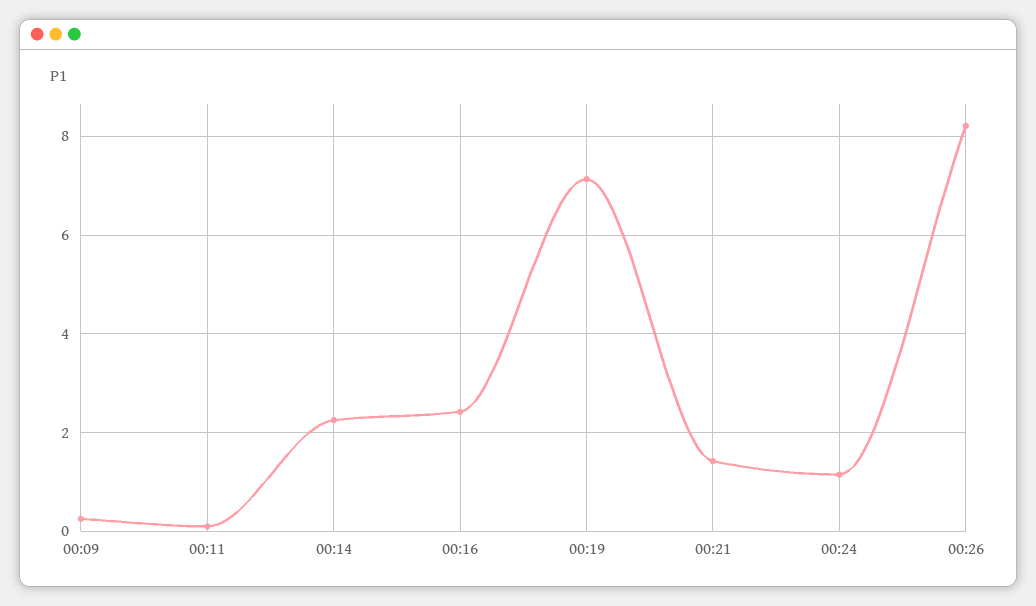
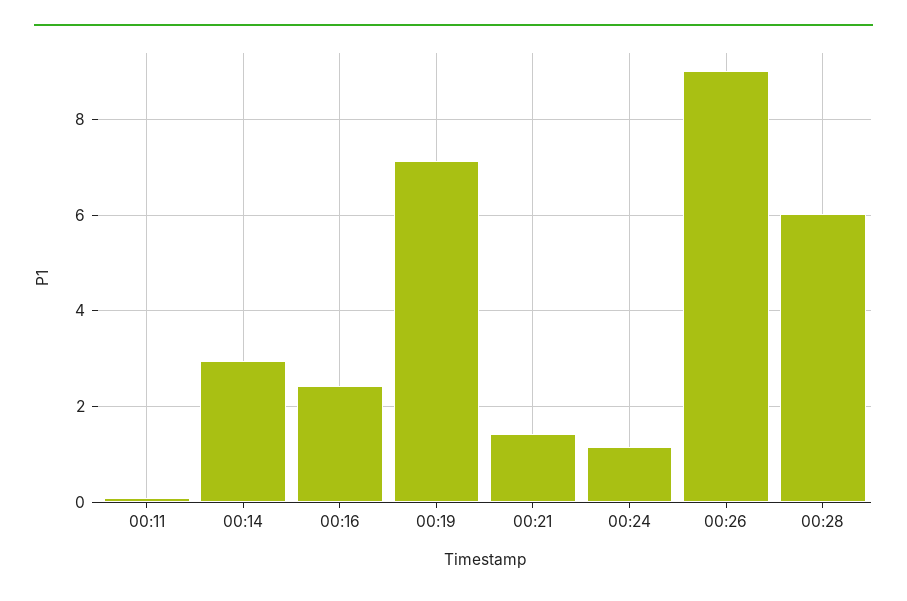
00:09: 0.2 -> none
00:14: 2.2 -> 3
00:26: 8.2 -> 9
00:28: none -> 6

